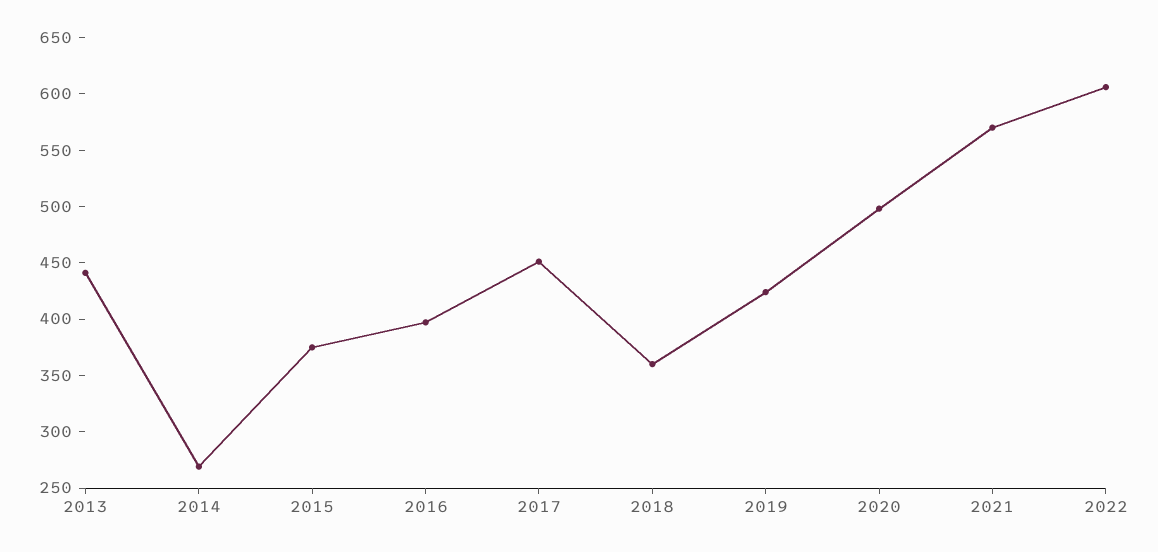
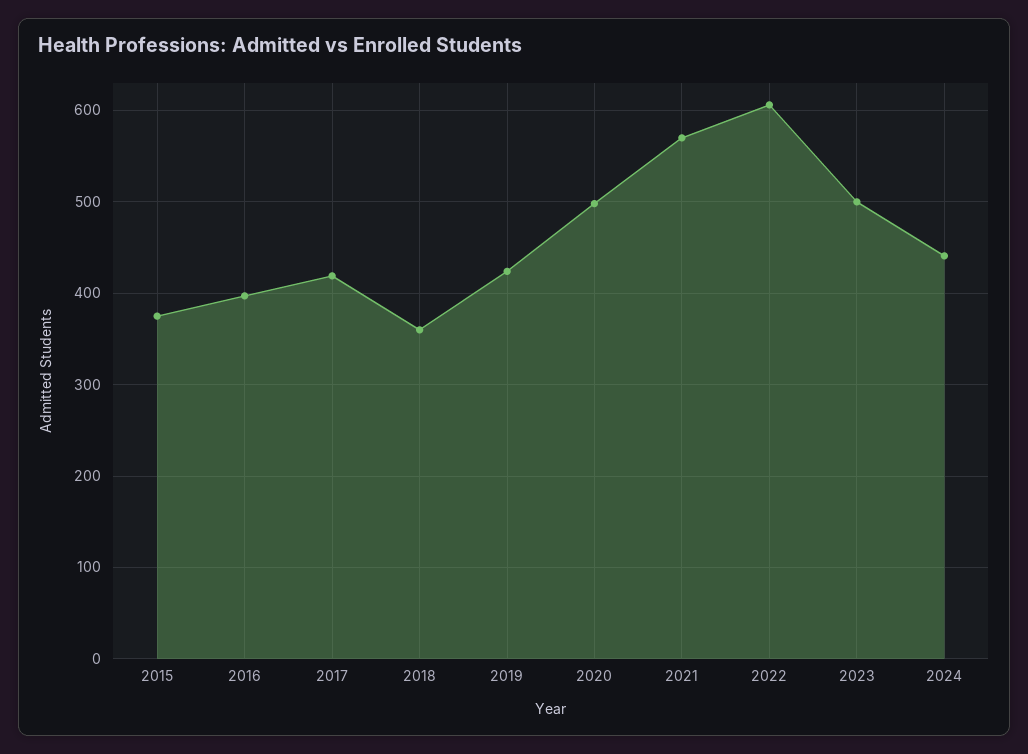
2013: 440 -> none
2014: 270 -> none
2017: 450 -> 420
2023: none -> 500
2024: none -> 440

